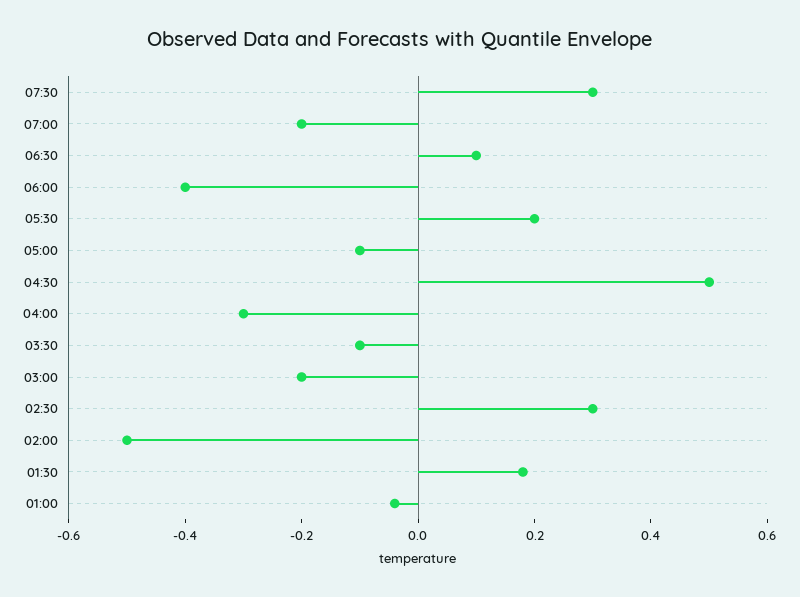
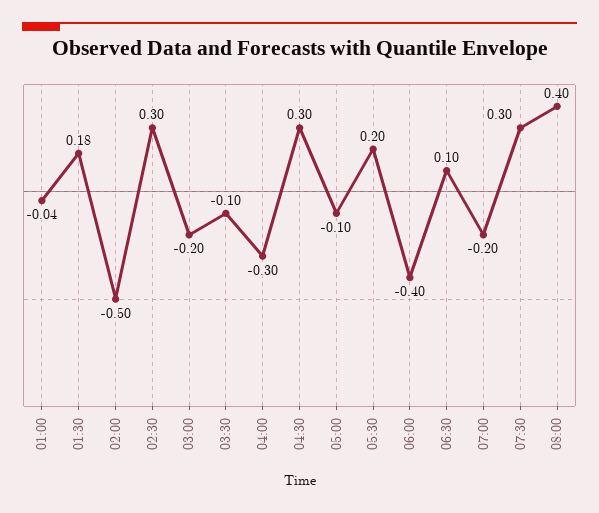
04:30: 0.5 -> 0.3
08:00: none -> 0.4

